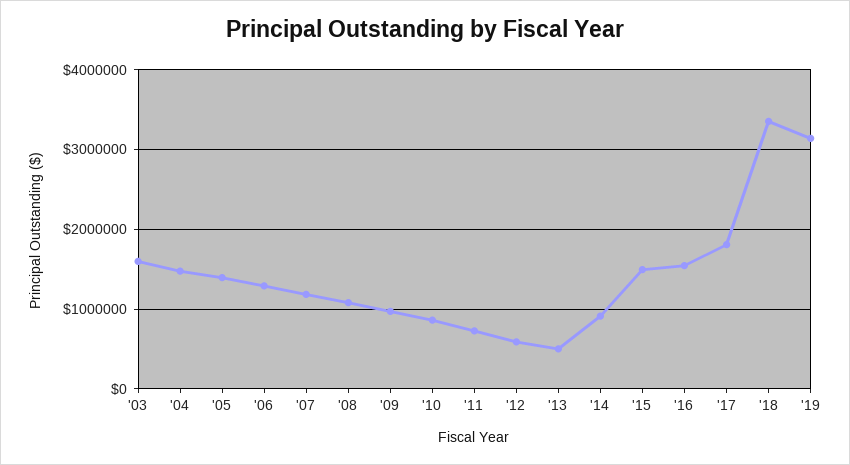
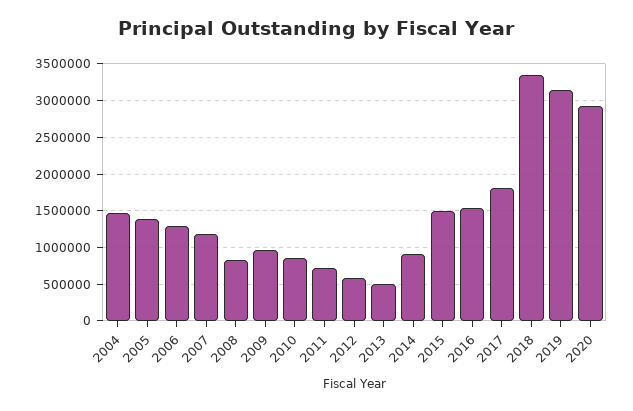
'03: 1600000 -> none
'08: 1100000 -> 800000
2020: none -> 2900000

